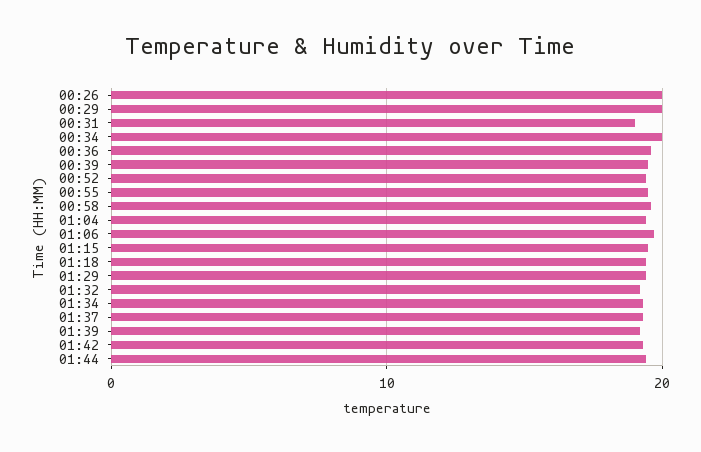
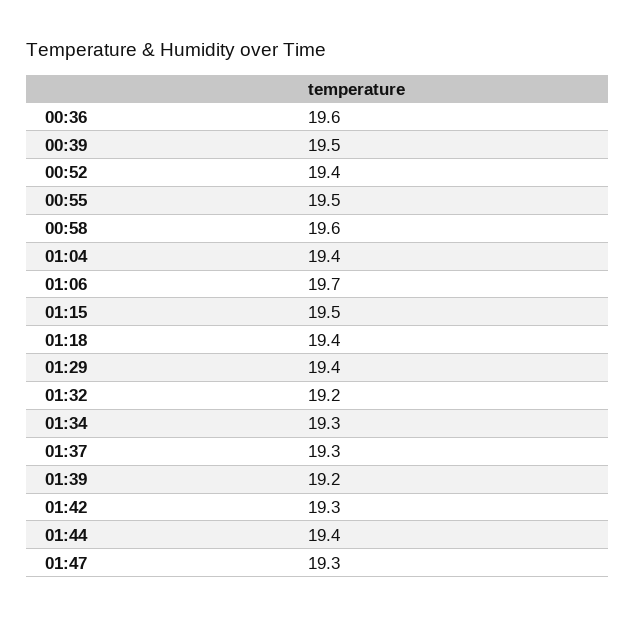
00:26: 20 -> none
00:29: 20 -> none
00:31: 19 -> none
00:34: 20 -> none
01:47: none -> 19.3

